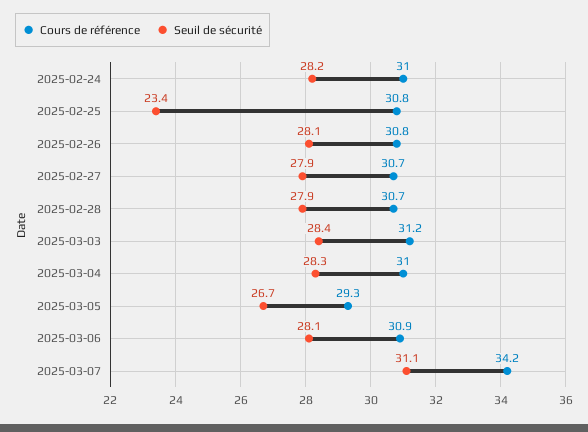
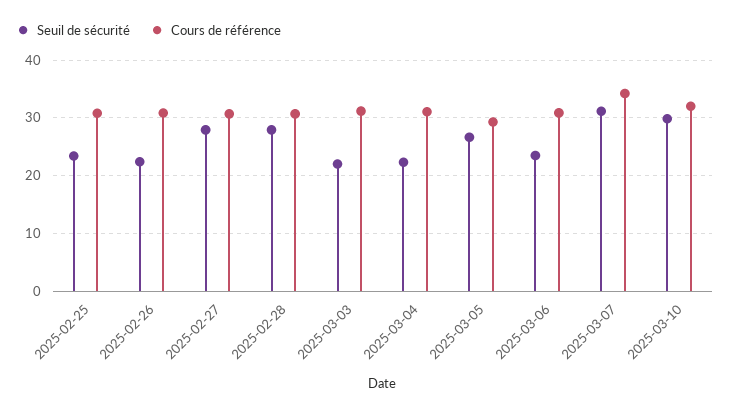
Cours de référence, 2025-02-24: 31 -> none
Seuil de sécurité, 2025-02-24: 28.2 -> none
Seuil de sécurité, 2025-02-26: 28.1 -> 22
Seuil de sécurité, 2025-03-03: 28.4 -> 22
Seuil de sécurité, 2025-03-04: 28.3 -> 22
Seuil de sécurité, 2025-03-06: 28.1 -> 24
Seuil de sécurité, 2025-03-10: none -> 30
Cours de référence, 2025-03-10: none -> 32

